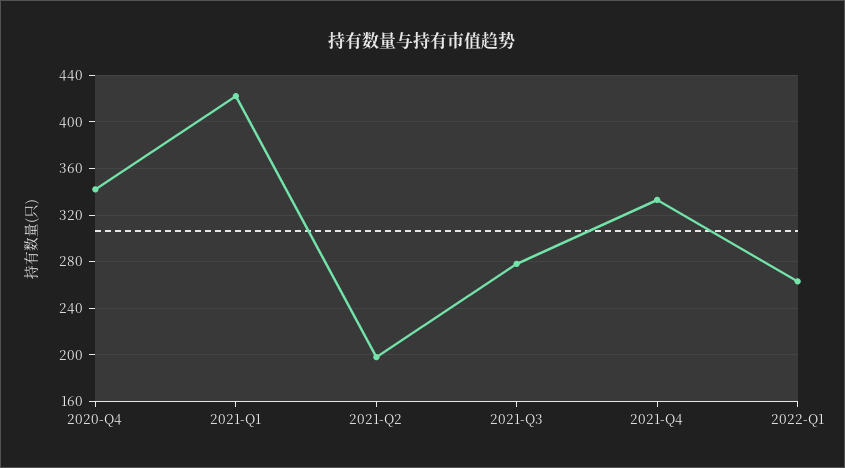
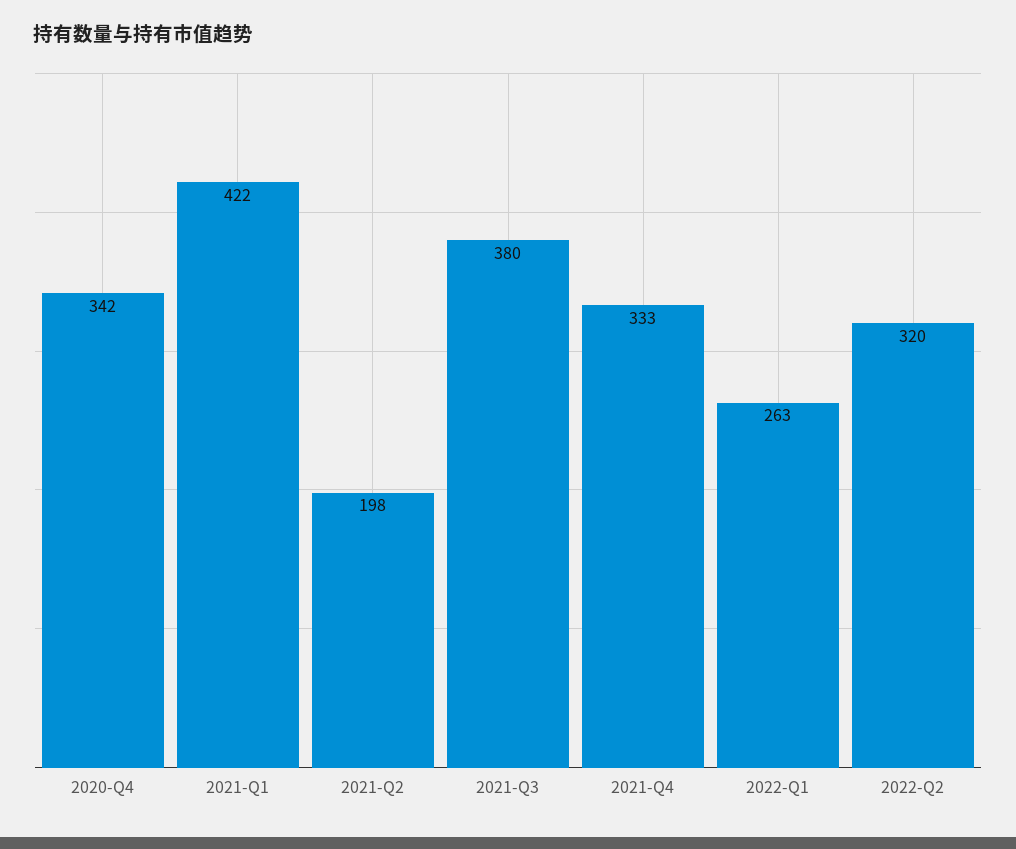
2021-Q3: 280 -> 380
2022-Q2: none -> 320

